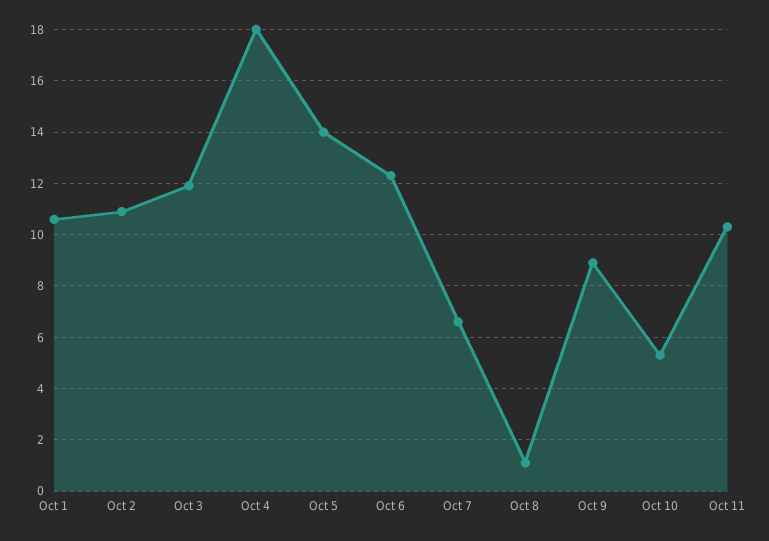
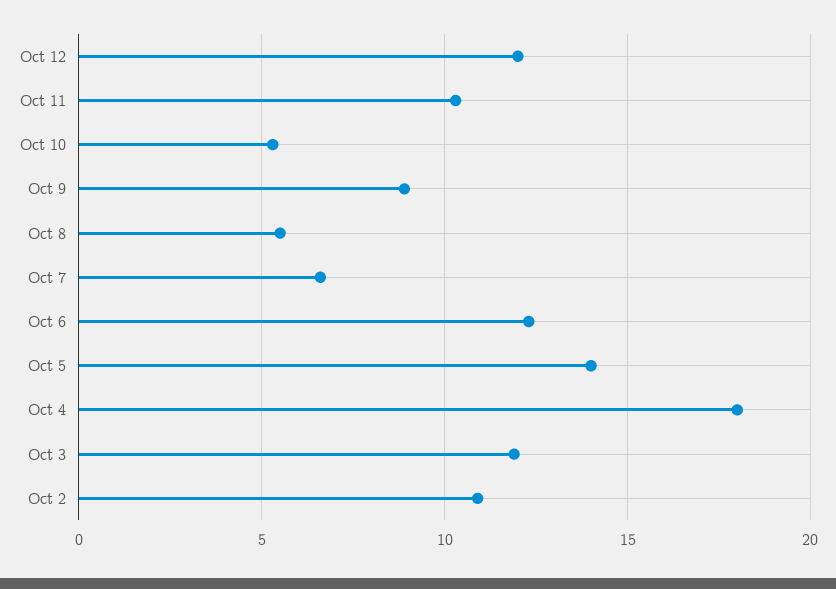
Oct 1: 10.5 -> none
Oct 8: 1 -> 5.5
Oct 12: none -> 12

